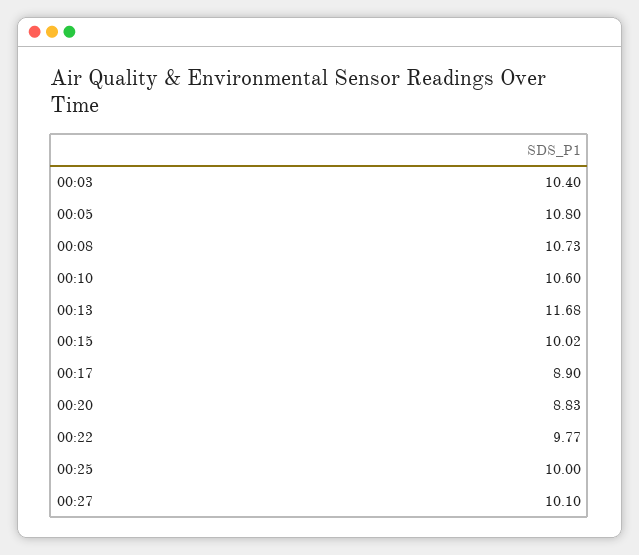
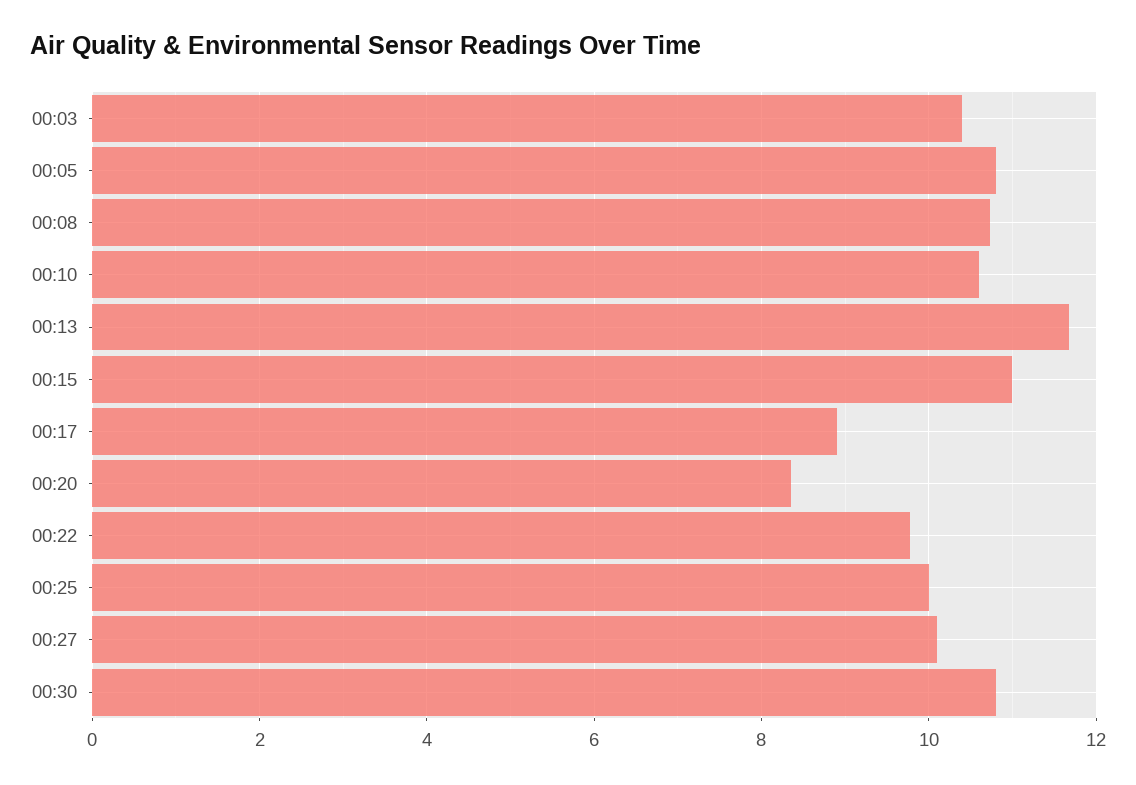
00:15: 10.02 -> 11
00:20: 8.83 -> 8.4
00:30: none -> 10.8

